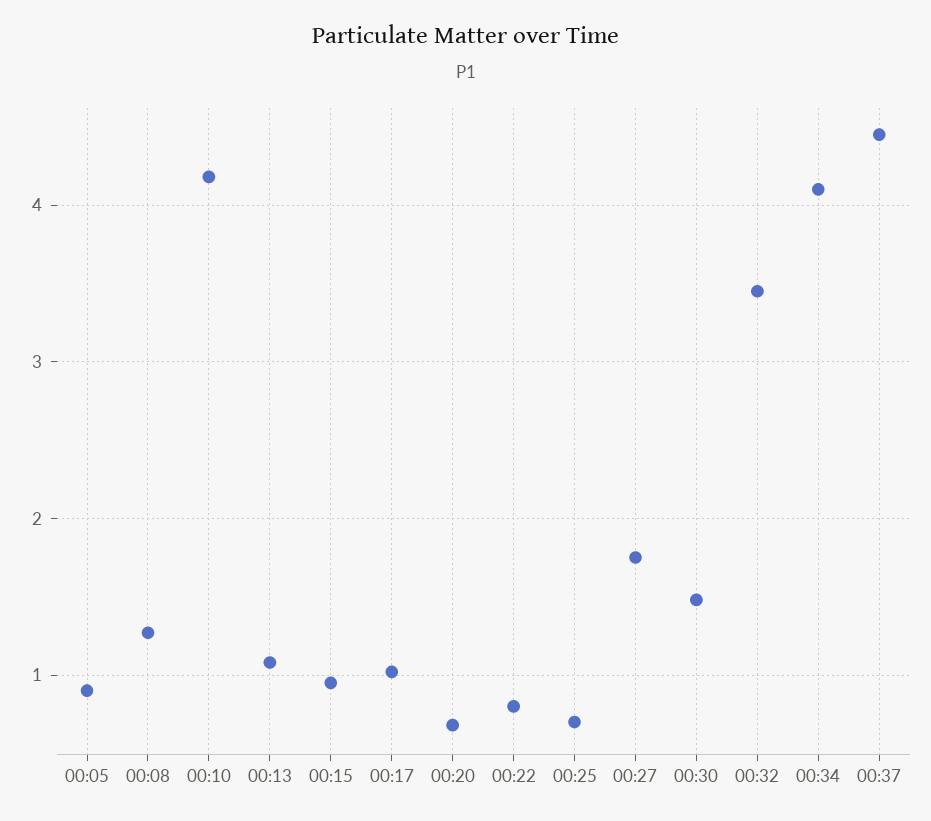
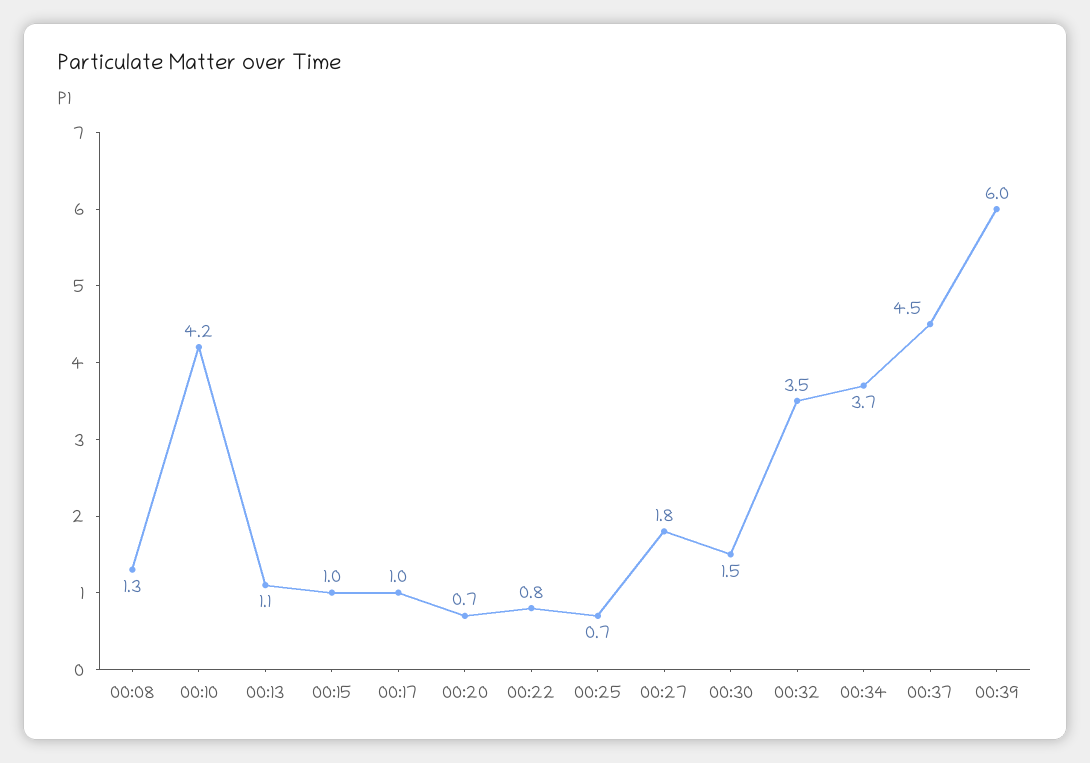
00:05: 0.9 -> none
00:34: 4.1 -> 3.7
00:39: none -> 6

